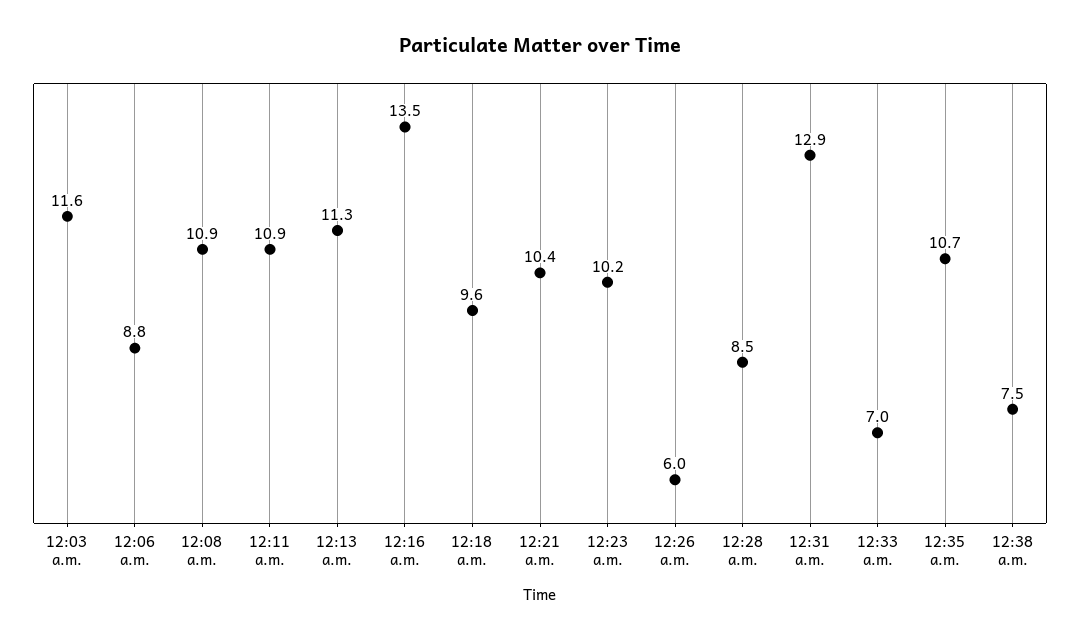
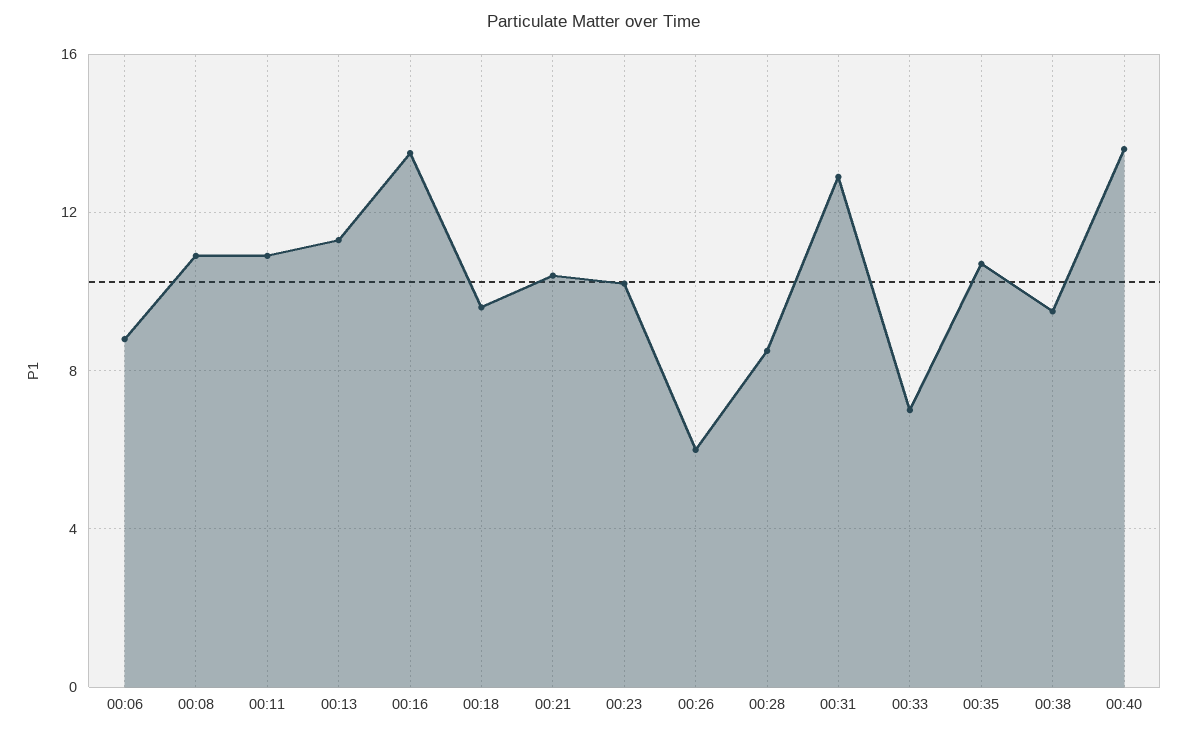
12:03 a.m.: 11.6 -> none
12:38 a.m.: 7.5 -> 9.5
00:40: none -> 13.5

